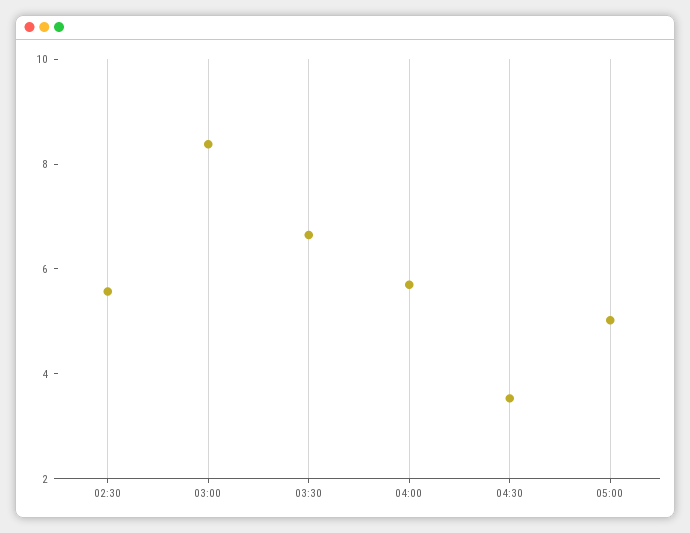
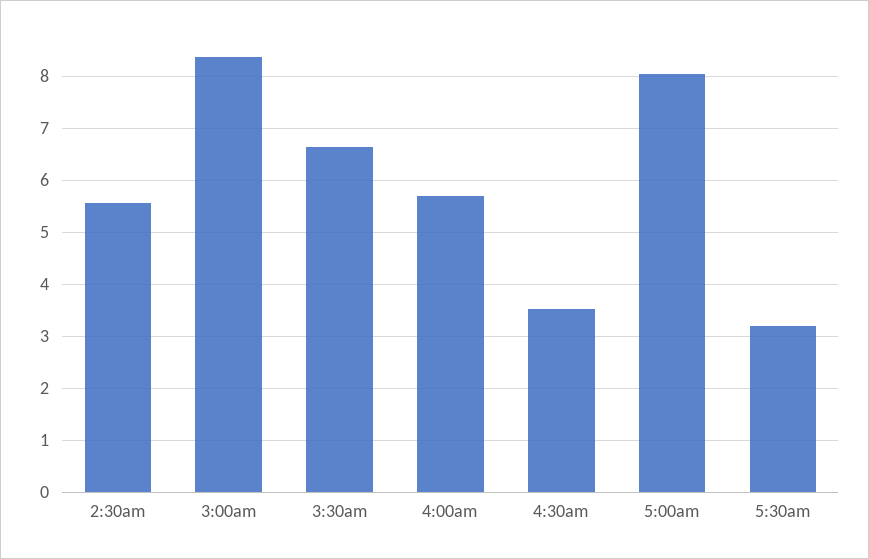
05:00: 5 -> 8
5:30am: none -> 3.2

